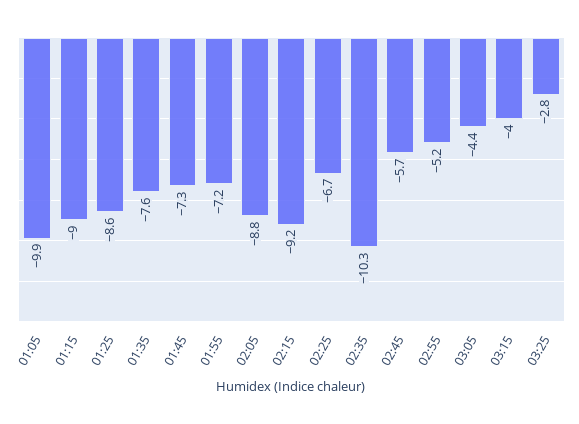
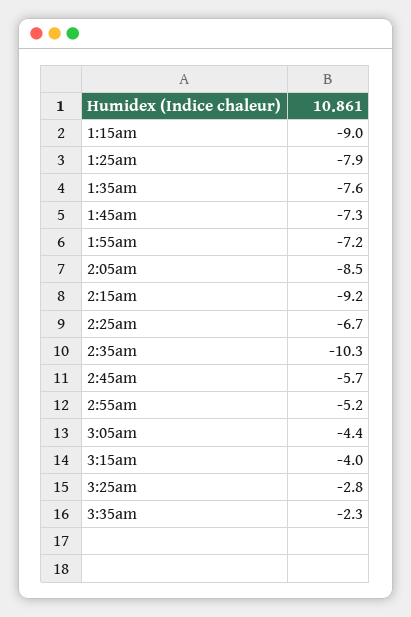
01:05: -9.9 -> none
01:25: -8.6 -> -7.9
02:05: -8.8 -> -8.5
3:35am: none -> -2.3

